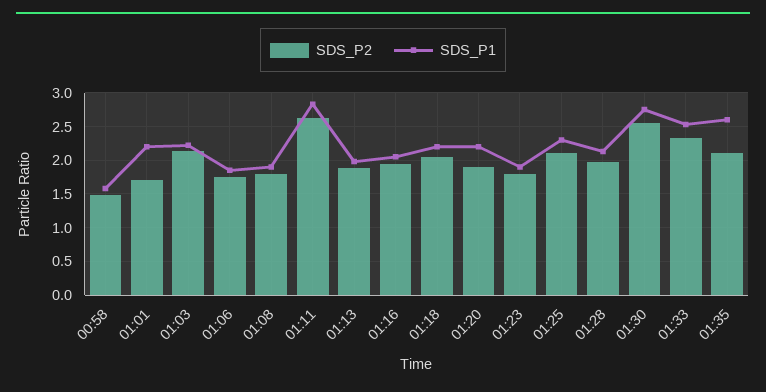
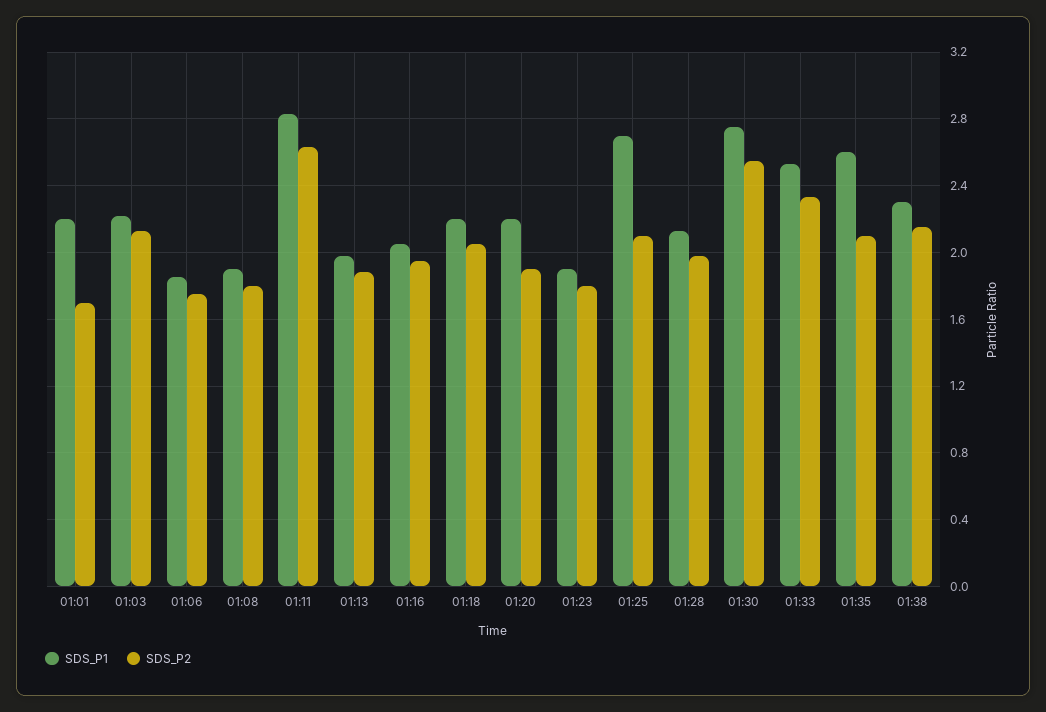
SDS_P2, 00:58: 1.5 -> none
SDS_P1, 00:58: 1.6 -> none
SDS_P1, 01:25: 2.3 -> 2.7
SDS_P1, 01:38: none -> 2.3
SDS_P2, 01:38: none -> 2.15

